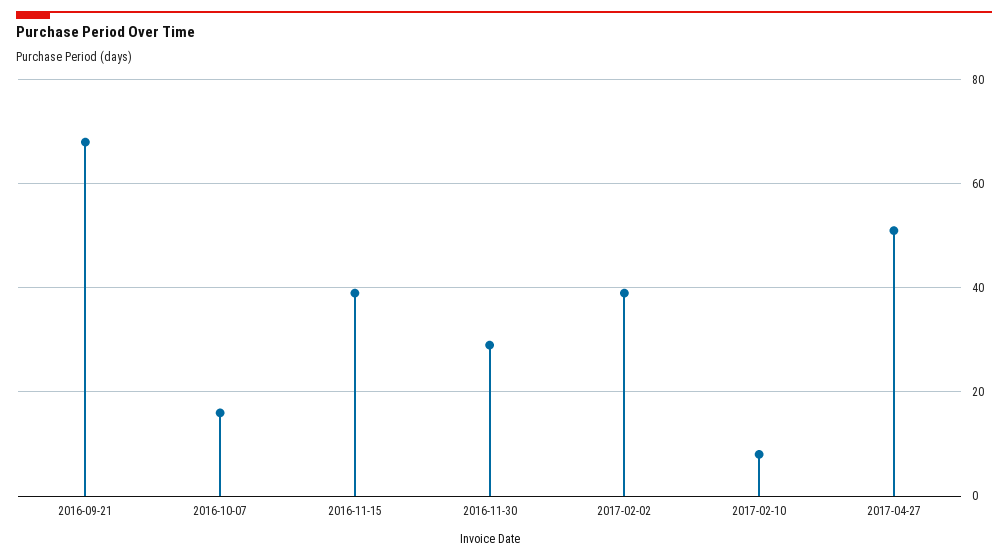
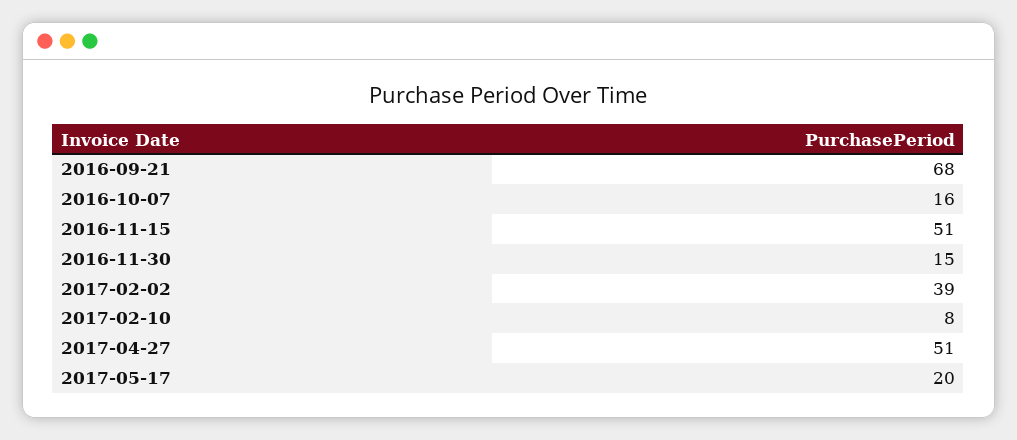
2016-11-15: 40 -> 51
2016-11-30: 30 -> 15
2017-05-17: none -> 20

